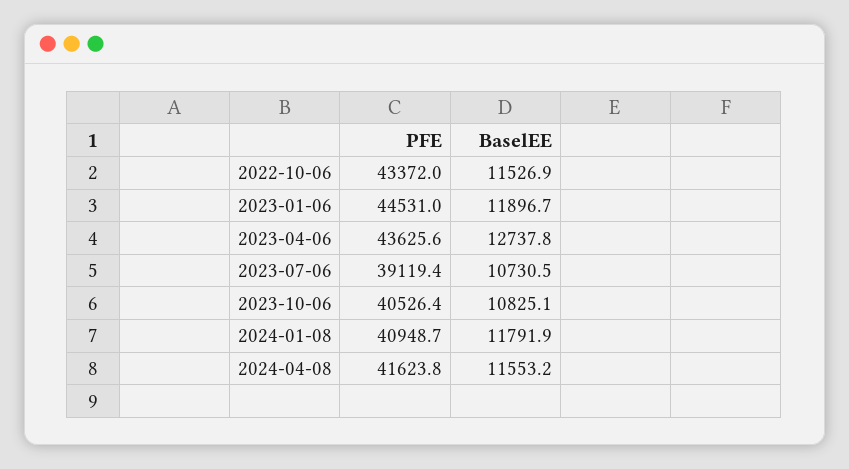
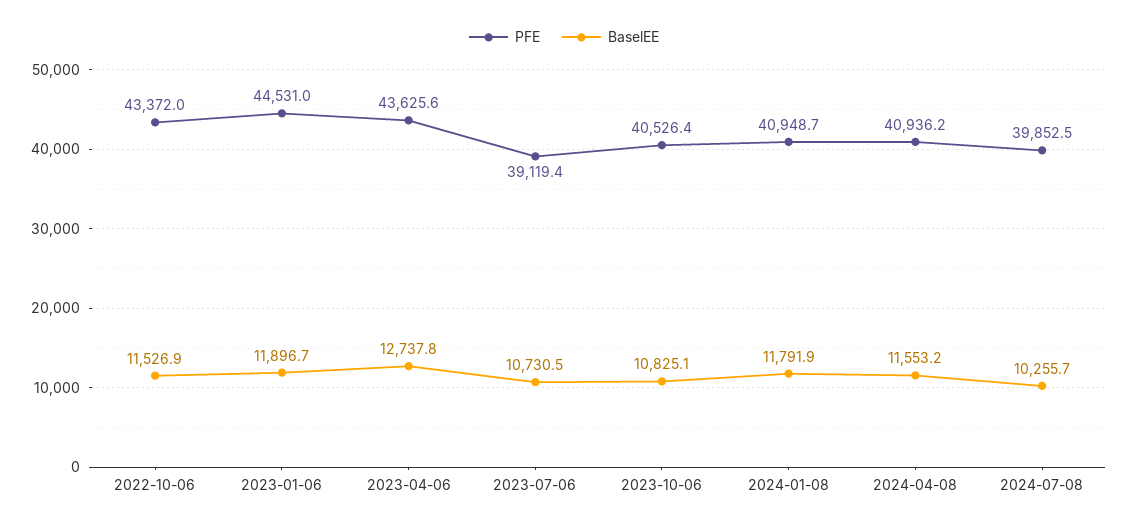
PFE, 2024-04-08: 41623.8 -> 40936.2
PFE, 2024-07-08: none -> 39852.5
BaselEE, 2024-07-08: none -> 10255.7

